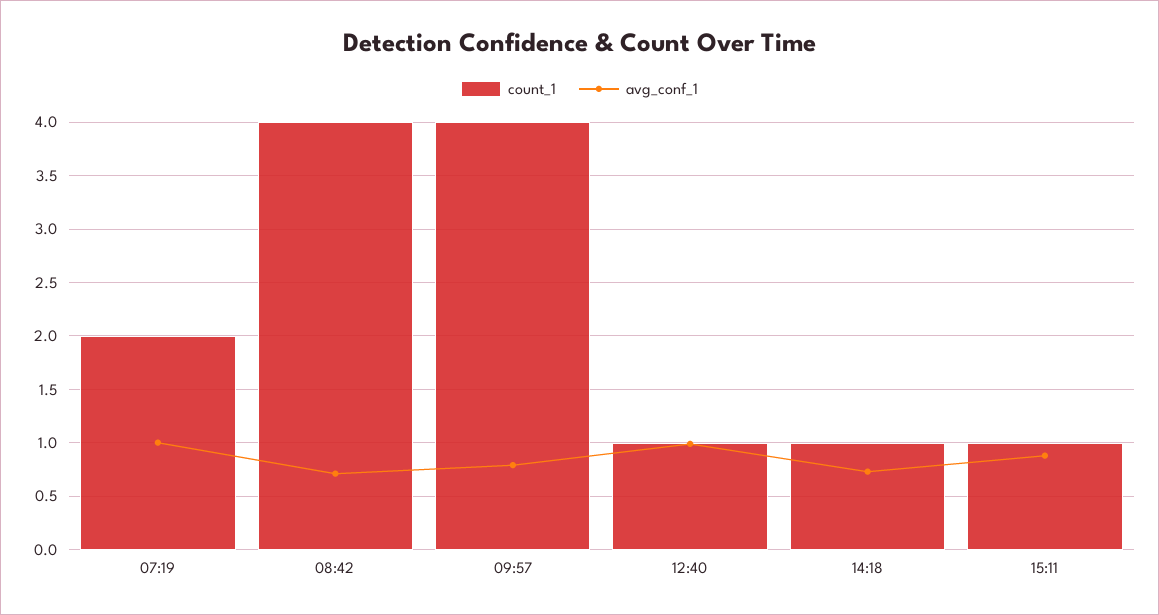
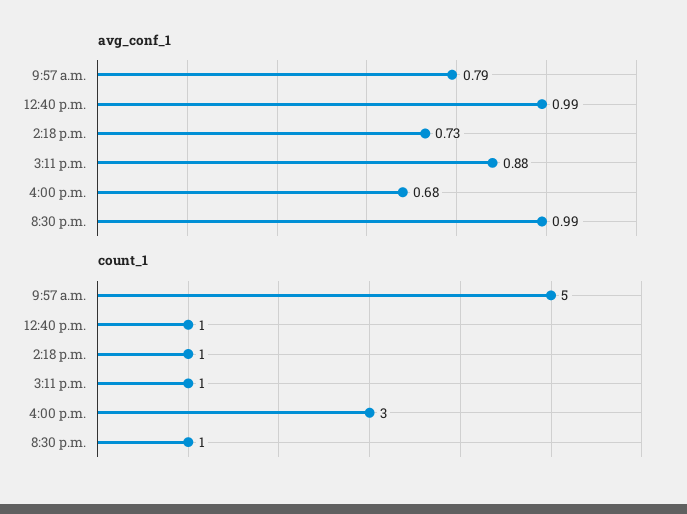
count_1, 07:19: 2 -> none
avg_conf_1, 07:19: 1 -> none
count_1, 08:42: 4 -> none
avg_conf_1, 08:42: 0.7 -> none
count_1, 09:57: 4 -> 5
avg_conf_1, 4:00 p.m.: none -> 0.68
avg_conf_1, 8:30 p.m.: none -> 0.99
count_1, 4:00 p.m.: none -> 3
count_1, 8:30 p.m.: none -> 1

